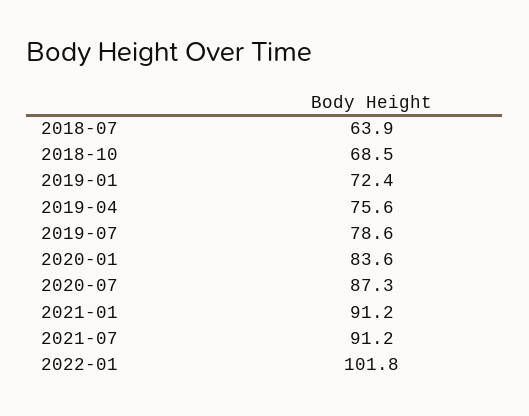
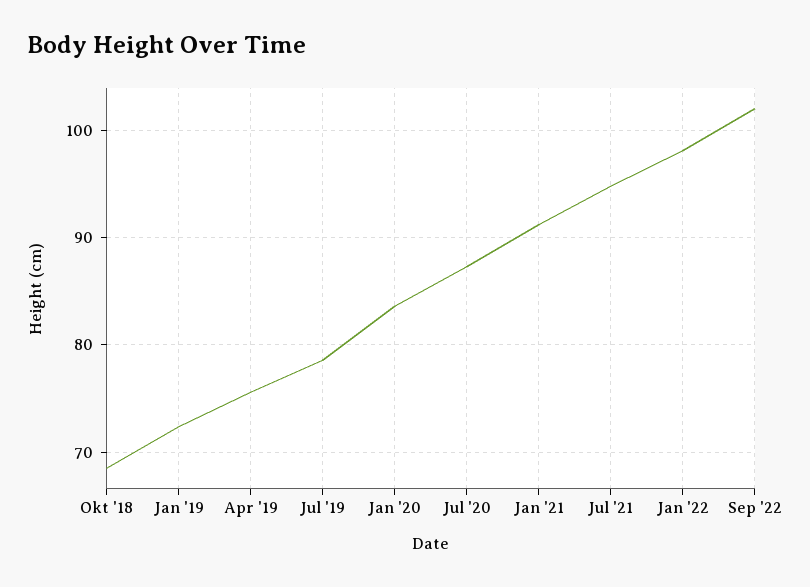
2018-07: 63.9 -> none
2021-07: 91.2 -> 95
2022-01: 101.8 -> 98
Sep '22: none -> 102

